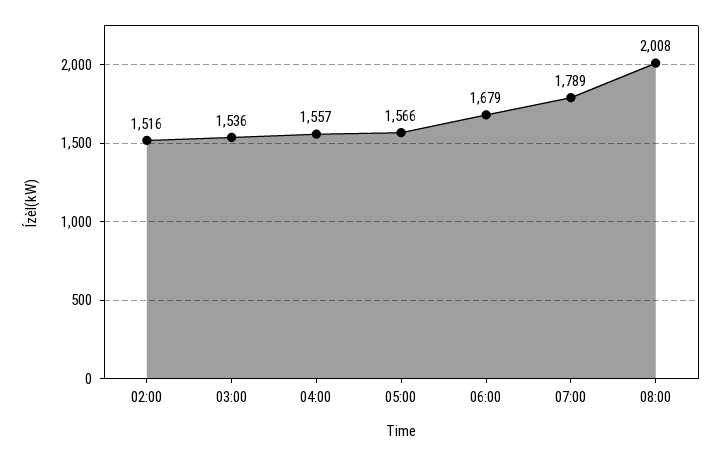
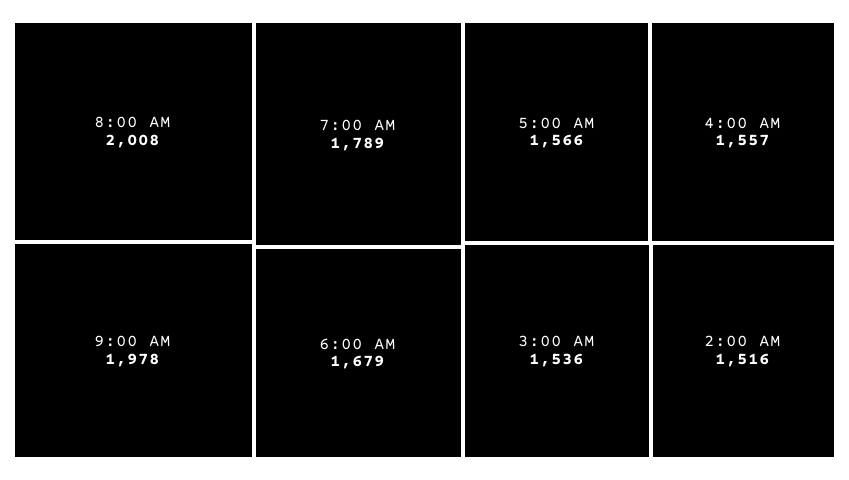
9:00 AM: none -> 1978

